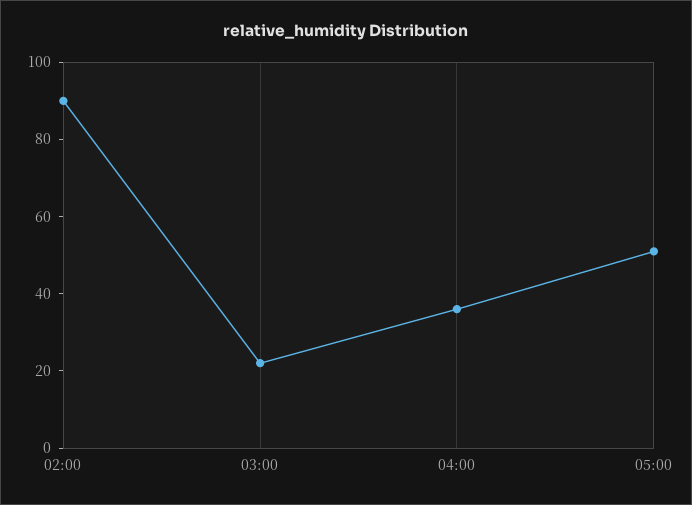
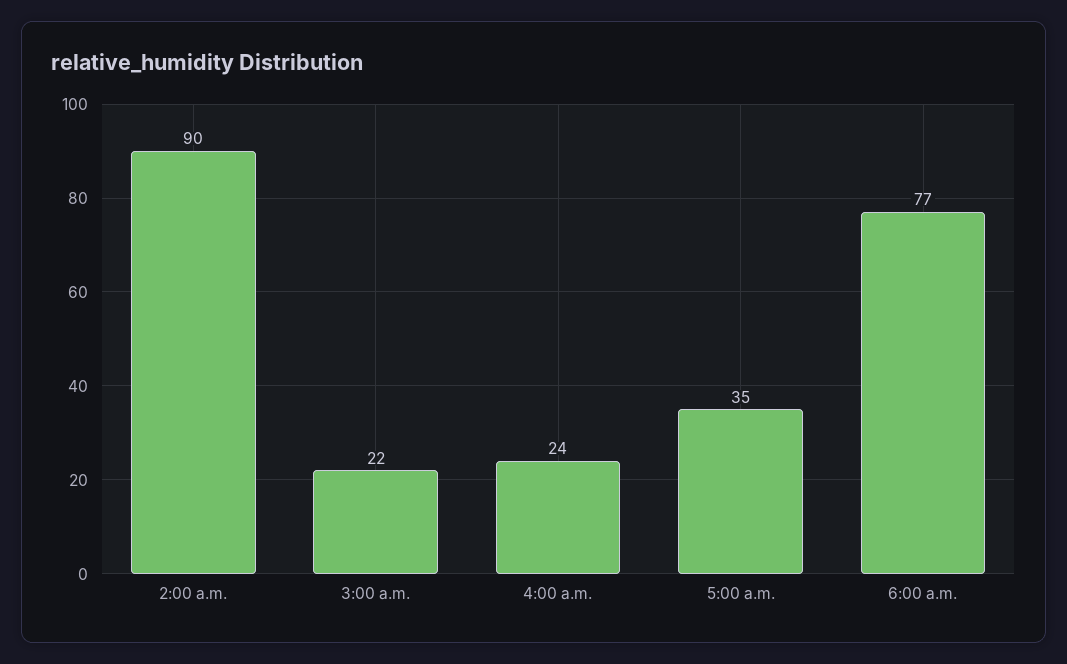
04:00: 35 -> 24
05:00: 50 -> 35
6:00 a.m.: none -> 77

